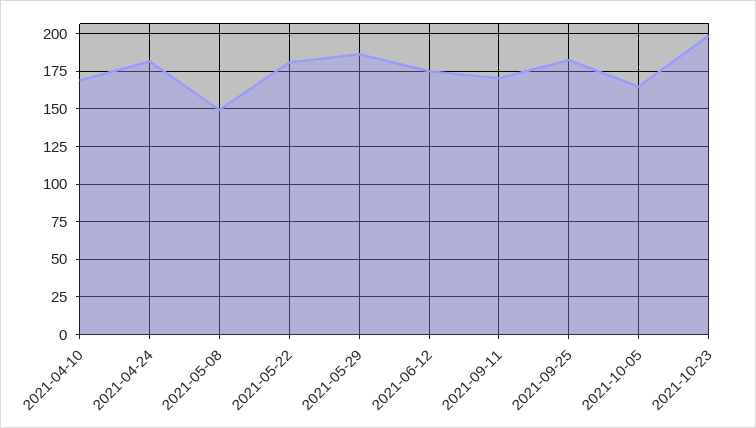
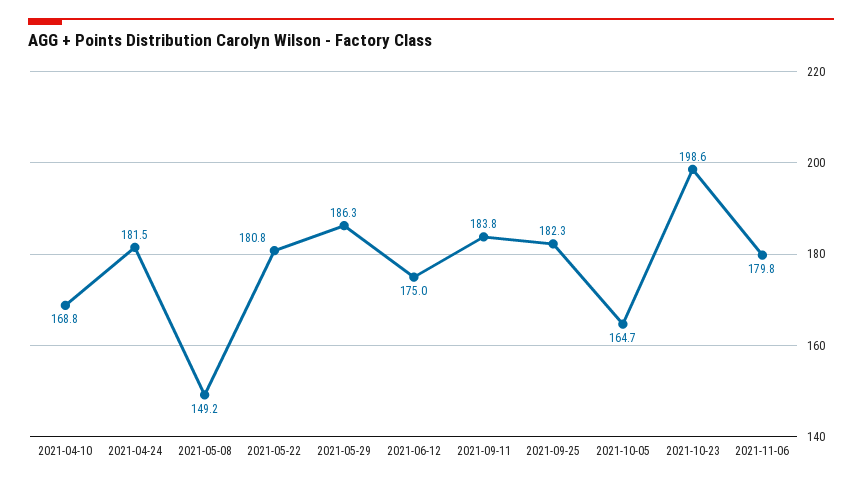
2021-09-11: 170 -> 183.8
2021-11-06: none -> 179.8

